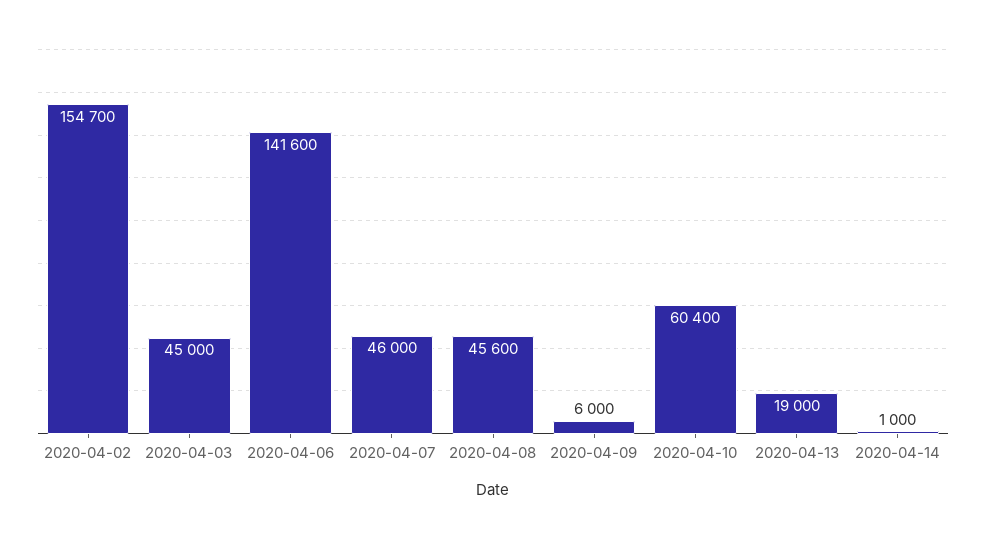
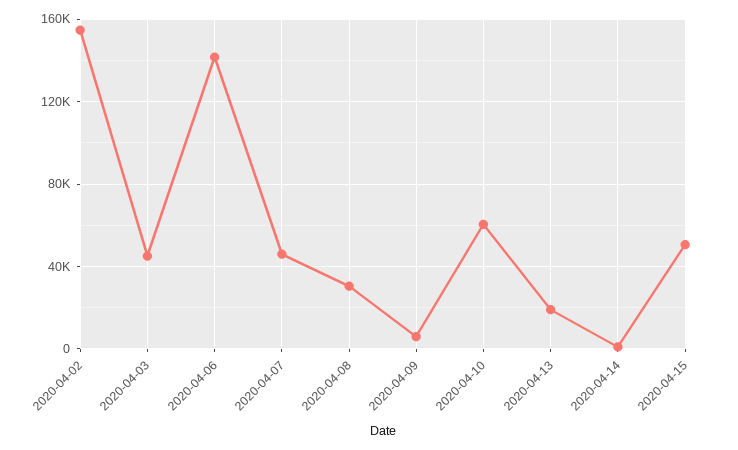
2020-04-08: 45600 -> 30000
2020-04-15: none -> 50000

